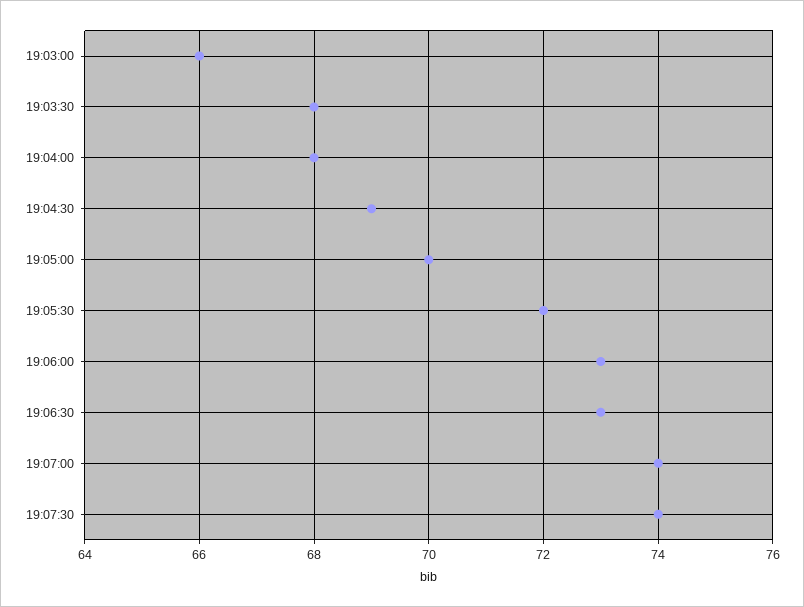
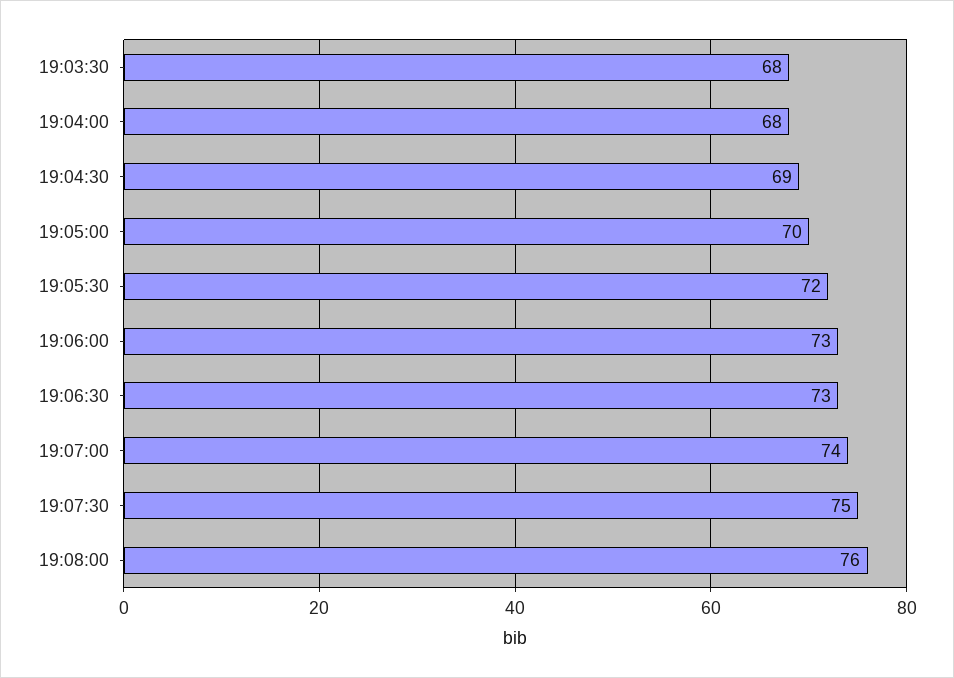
19:03:00: 66 -> none
19:07:30: 74 -> 75
19:08:00: none -> 76

